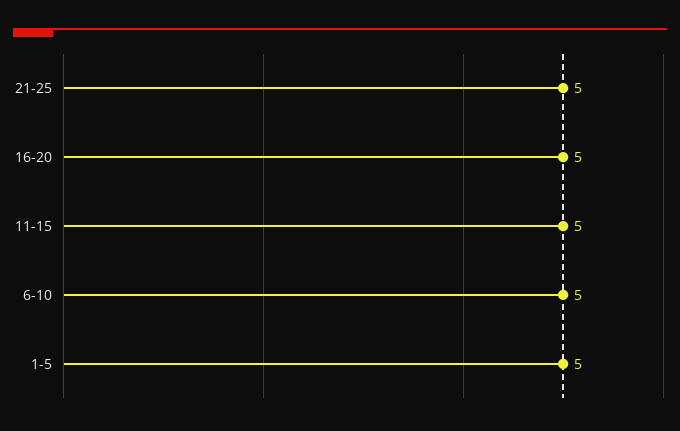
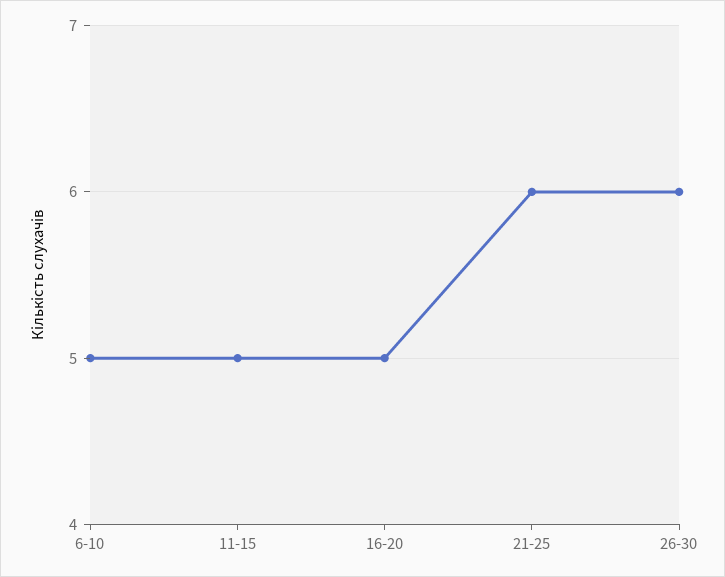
21-25: 5 -> 6
1-5: 5 -> none
26-30: none -> 6

